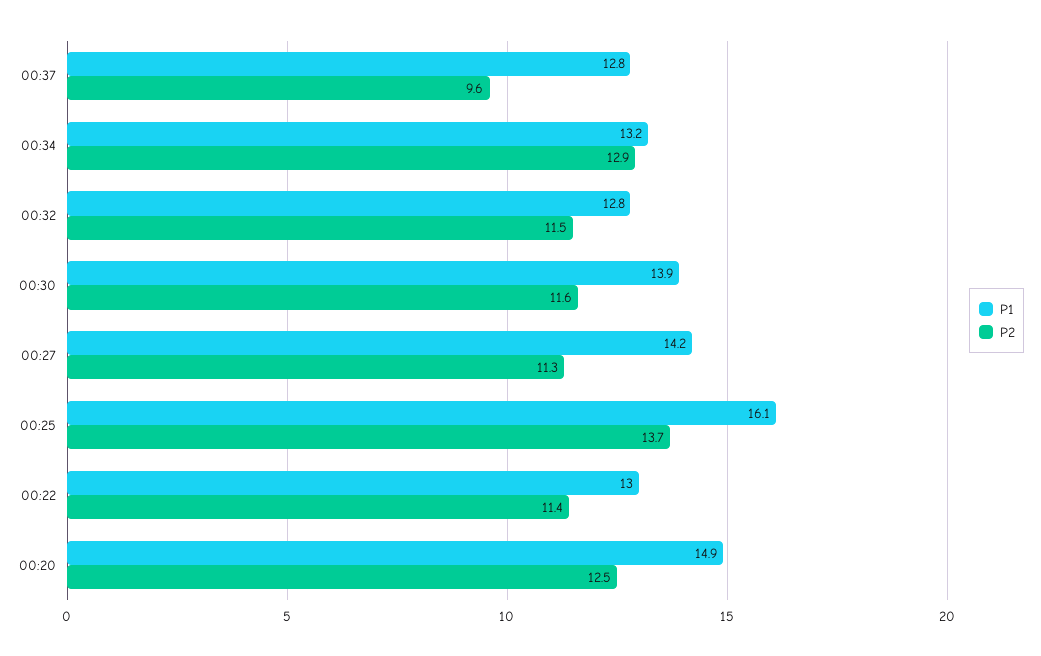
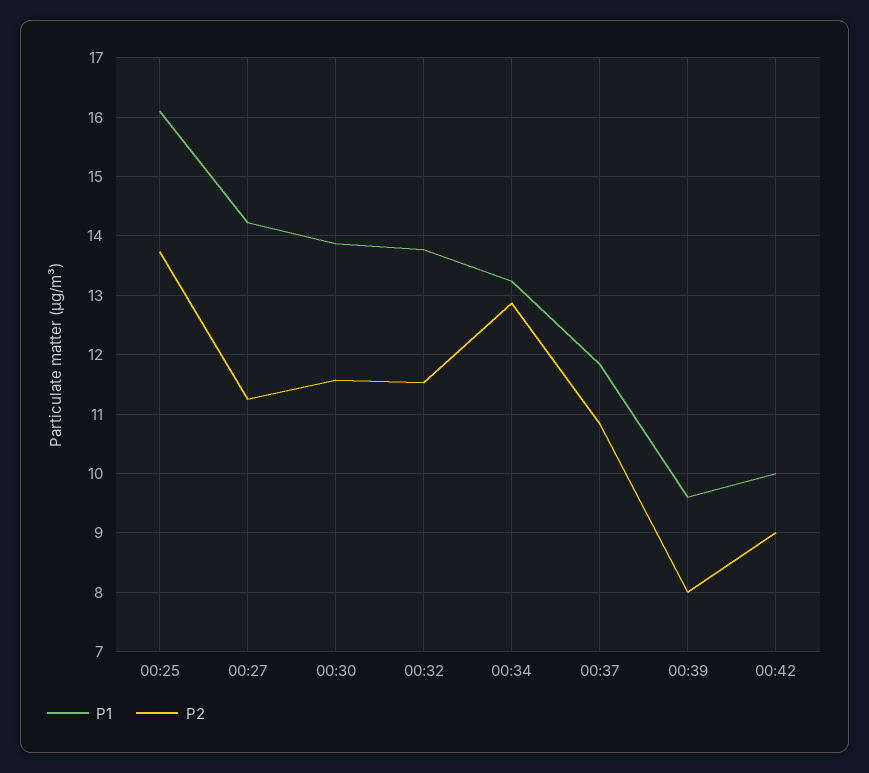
P1, 00:37: 12.8 -> 11.8
P2, 00:37: 9.6 -> 10.8
P1, 00:32: 12.8 -> 13.8
P1, 00:22: 13 -> none
P2, 00:22: 11.4 -> none
P1, 00:20: 14.9 -> none
P2, 00:20: 12.5 -> none
P1, 00:39: none -> 9.6
P2, 00:39: none -> 8
P1, 00:42: none -> 10
P2, 00:42: none -> 9

